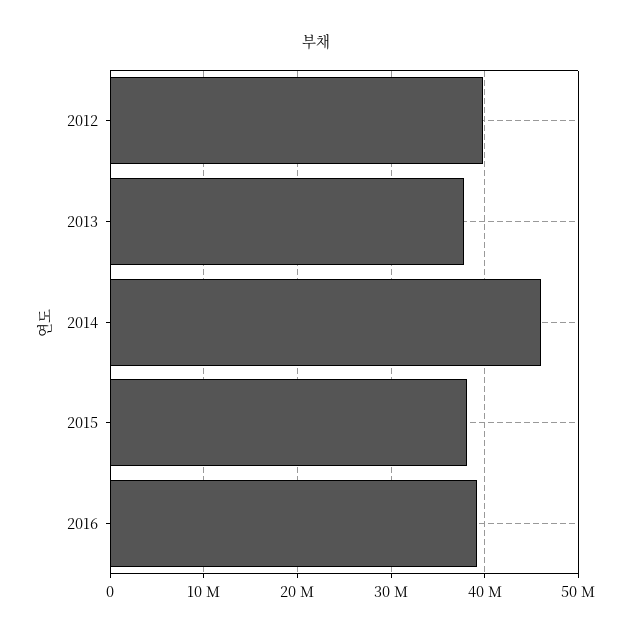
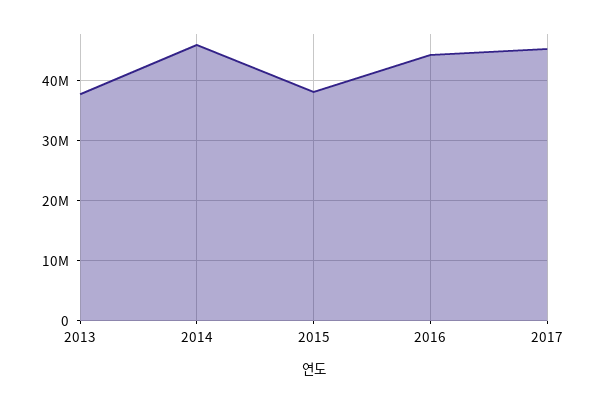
2012: 40000000 -> none
2016: 39000000 -> 44000000
2017: none -> 45000000

